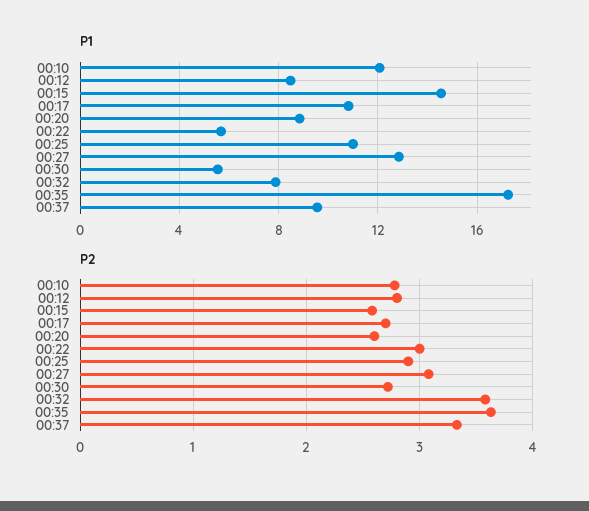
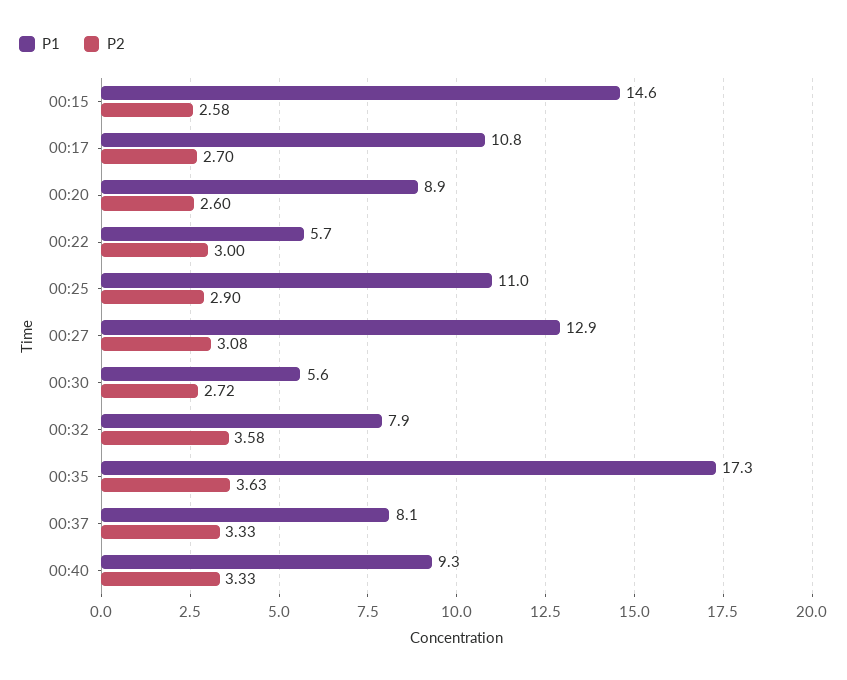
P1, 00:10: 12 -> none
P1, 00:12: 8.5 -> none
P1, 00:37: 9.5 -> 8.1
P2, 00:10: 2.8 -> none
P2, 00:12: 2.8 -> none
P1, 00:40: none -> 9.3
P2, 00:40: none -> 3.33

